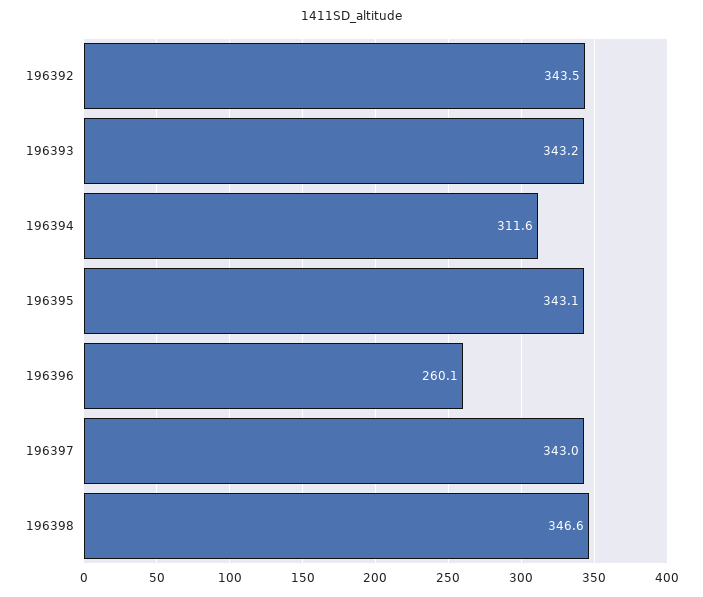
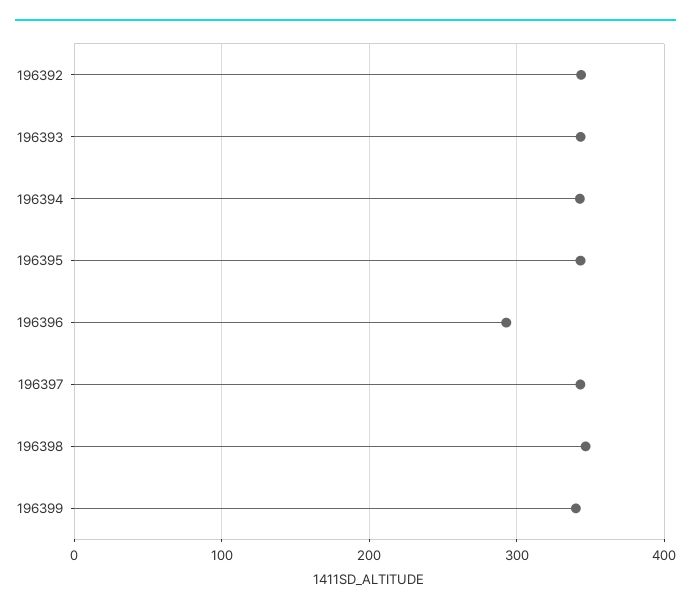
196394: 311.6 -> 340
196396: 260.1 -> 290
196399: none -> 340

